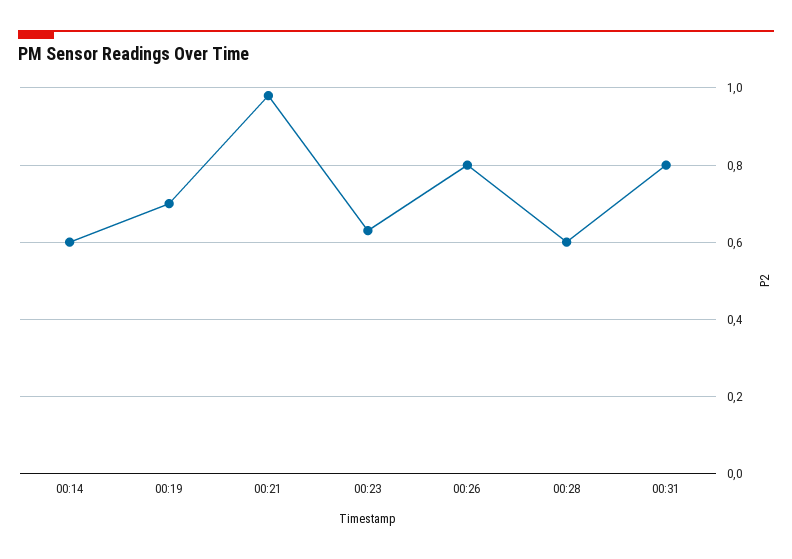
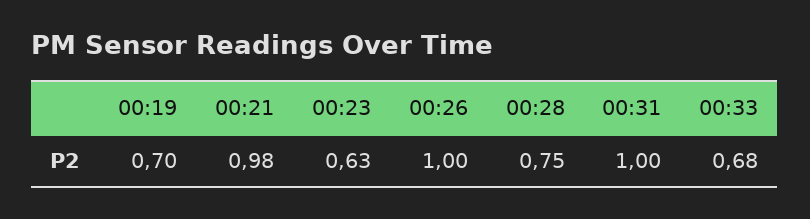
00:14: 0.6 -> none
00:26: 0.8 -> 1
00:28: 0.6 -> 0.75
00:31: 0.8 -> 1
00:33: none -> 0.68

